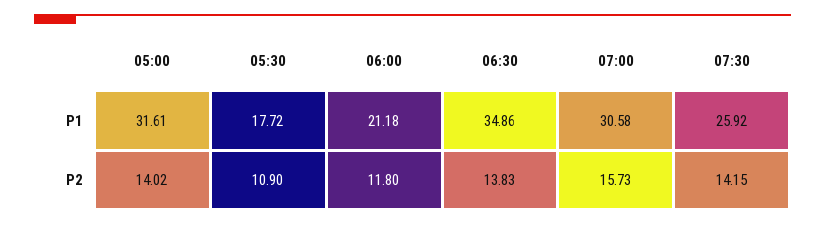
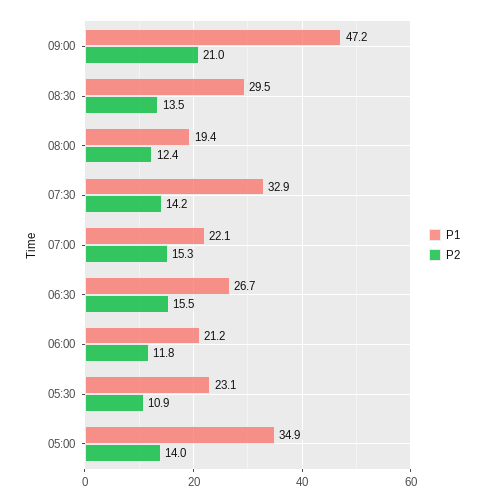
P1, 05:00: 31.61 -> 34.9
P1, 05:30: 17.72 -> 23.1
P1, 06:30: 34.86 -> 26.7
P1, 07:00: 30.58 -> 22.1
P1, 07:30: 25.92 -> 32.9
P2, 06:30: 13.83 -> 15.5
P2, 07:00: 15.73 -> 15.3
P1, 09:00: none -> 47.2
P2, 09:00: none -> 21
P1, 08:30: none -> 29.5
P2, 08:30: none -> 13.5
P1, 08:00: none -> 19.4
P2, 08:00: none -> 12.4

